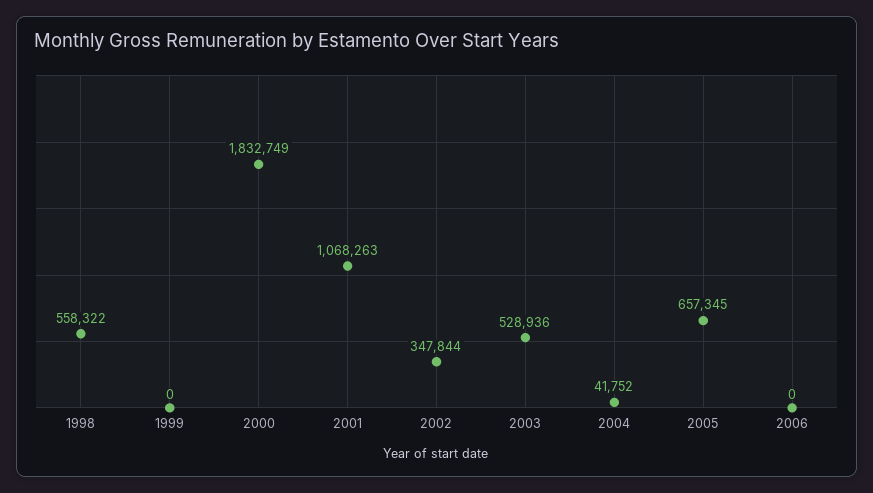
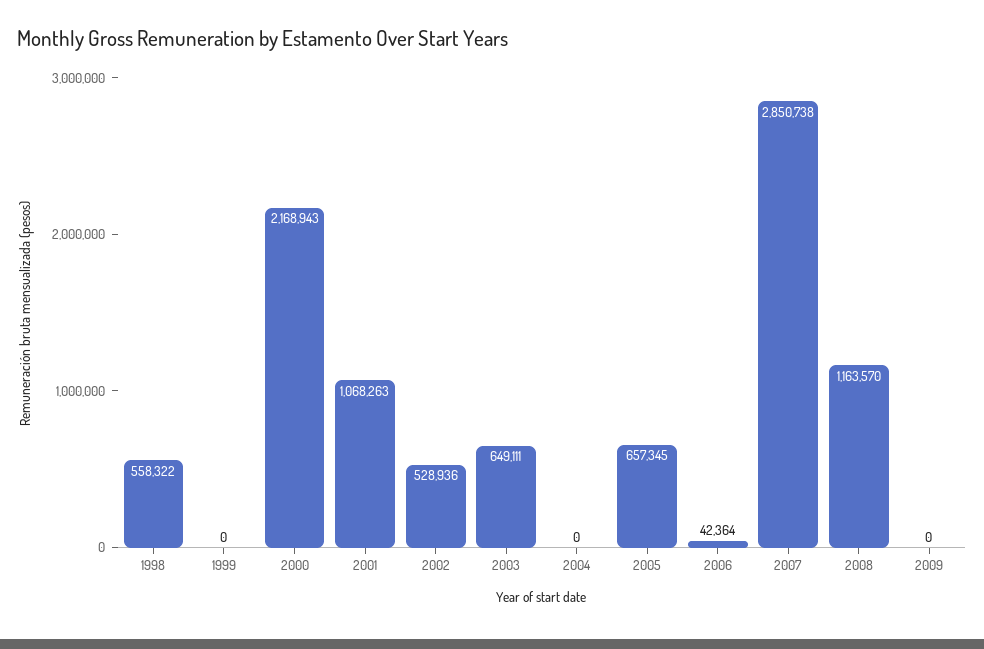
2000: 1832749 -> 2168943
2002: 347844 -> 528936
2003: 528936 -> 649111
2004: 41752 -> 0
2006: 0 -> 42364
2007: none -> 2850738
2008: none -> 1163570
2009: none -> 0

